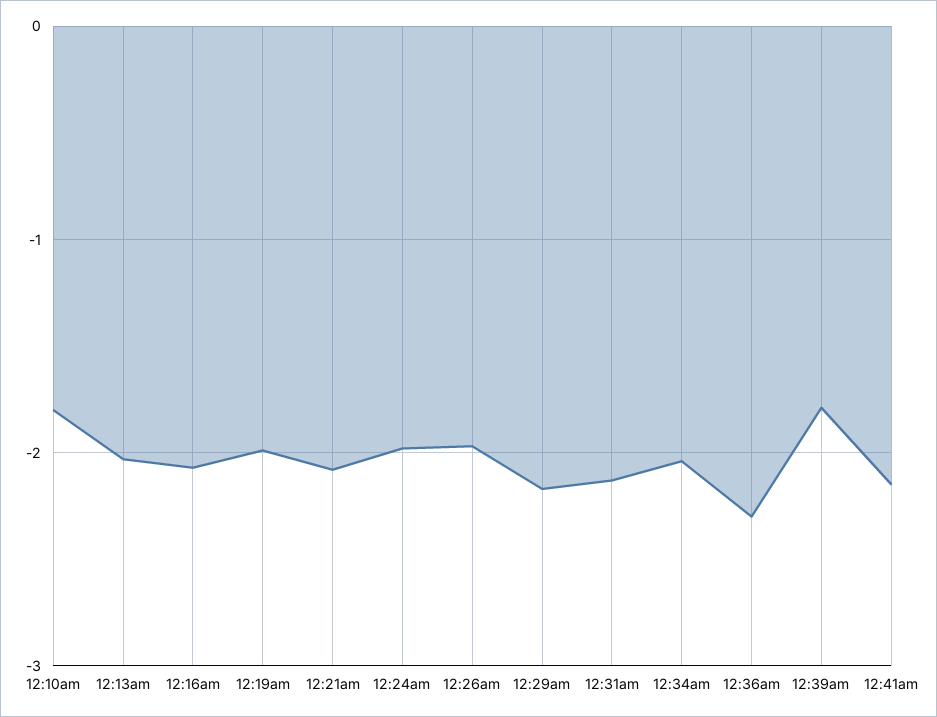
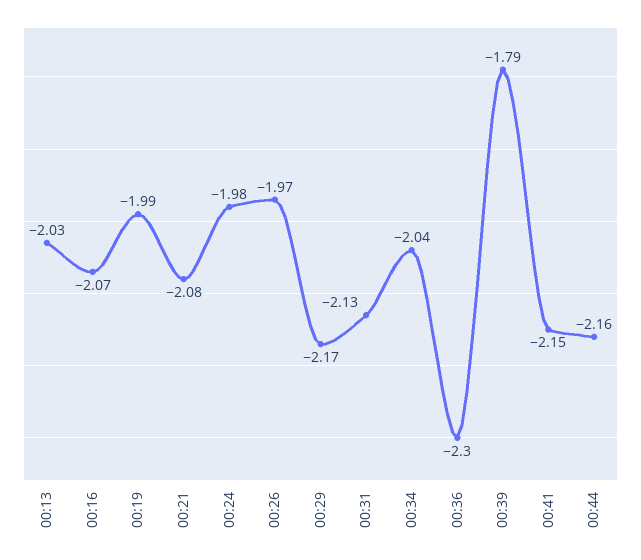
12:10am: -1.8 -> none
00:44: none -> -2.16

